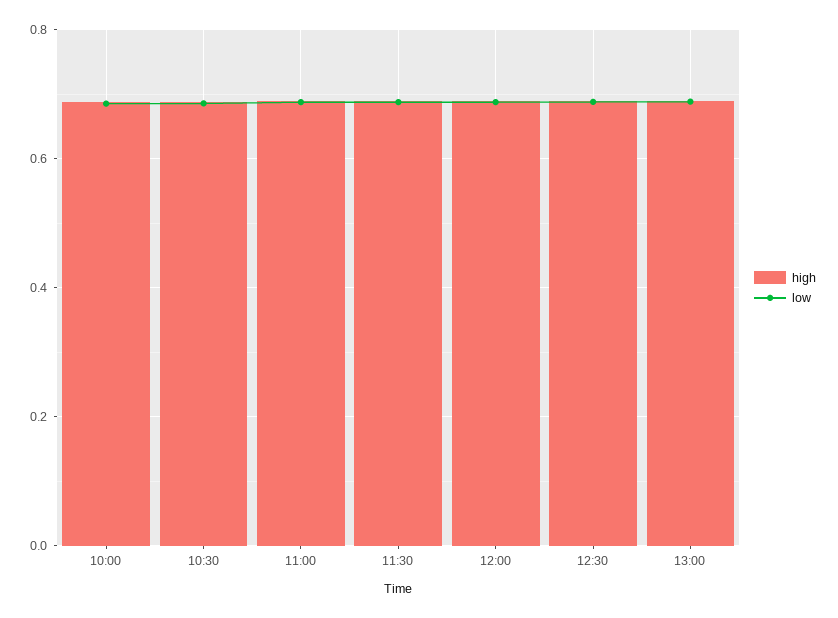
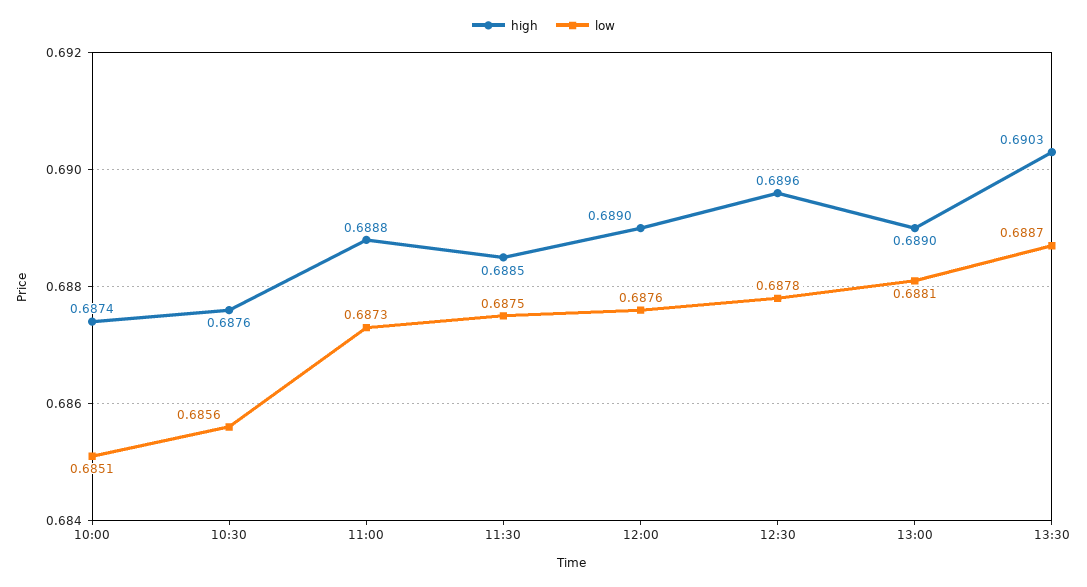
high, 13:30: none -> 0.6903
low, 13:30: none -> 0.6887

